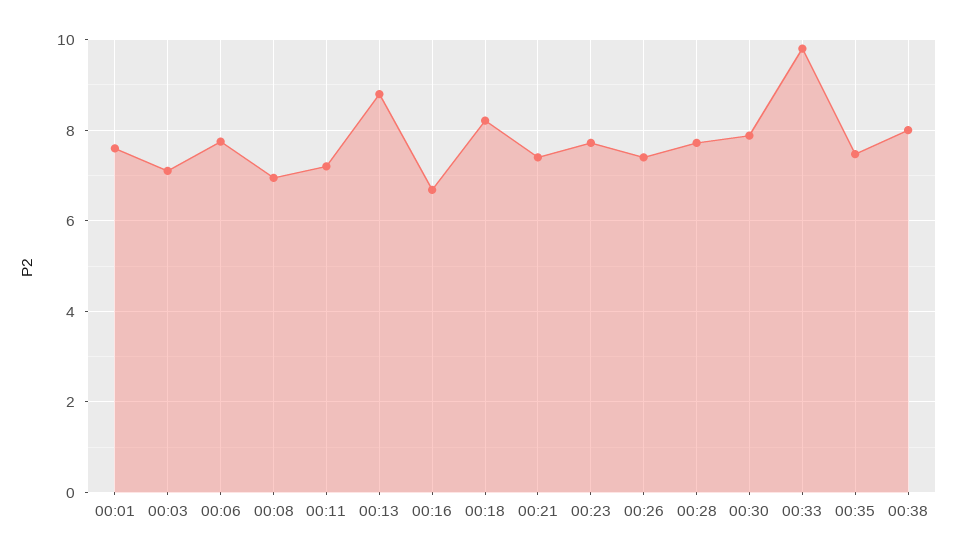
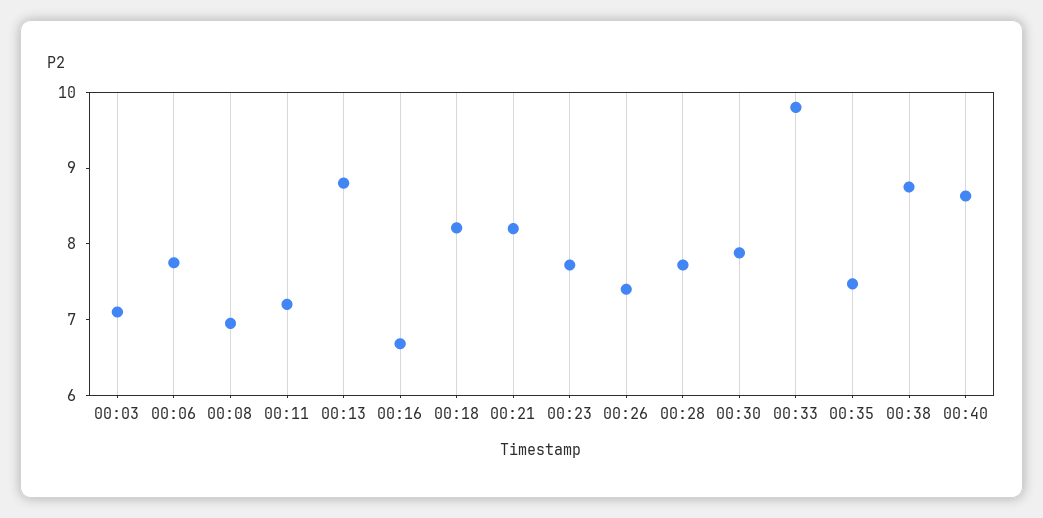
00:01: 7.6 -> none
00:21: 7.4 -> 8.2
00:38: 8 -> 8.8
00:40: none -> 8.6

